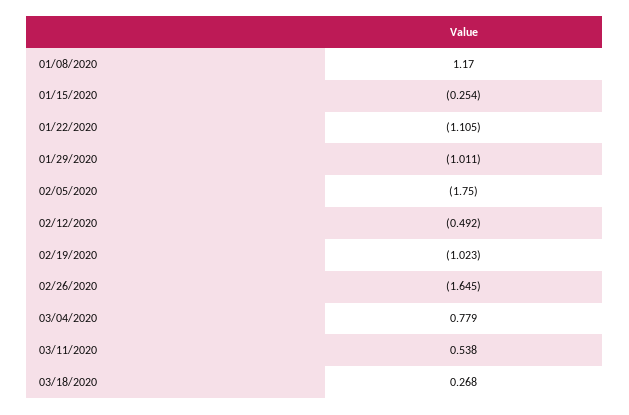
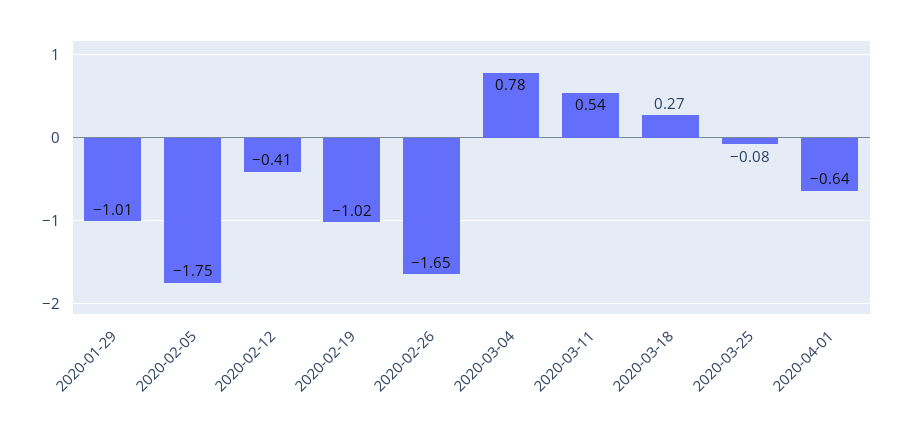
01/08/2020: 1.17 -> none
01/15/2020: -0.254 -> none
01/22/2020: -1.105 -> none
02/12/2020: -0.492 -> -0.41
2020-03-25: none -> -0.08
2020-04-01: none -> -0.64

